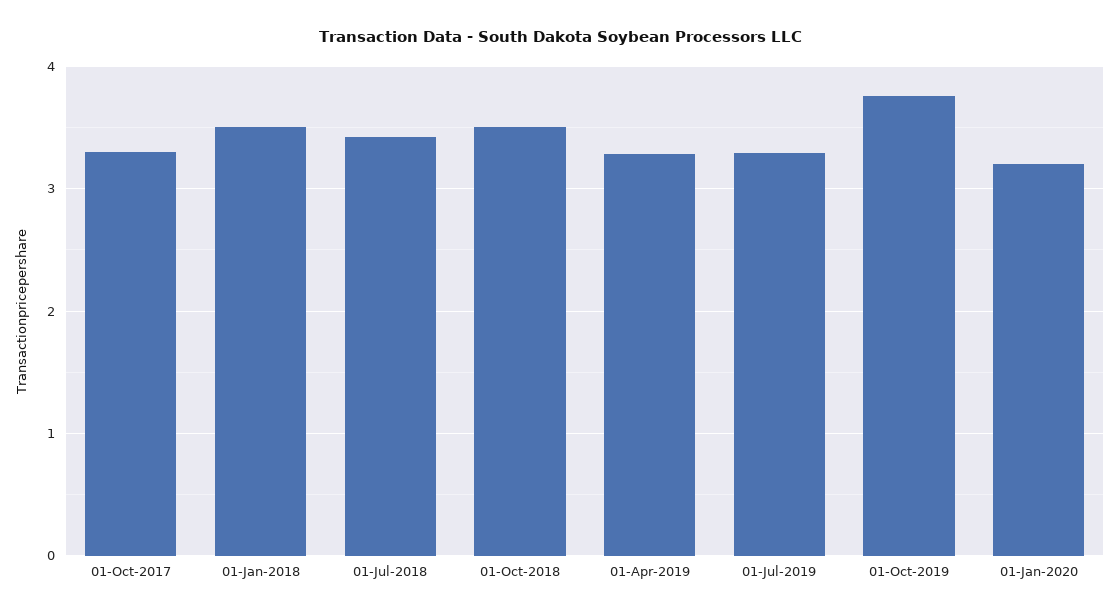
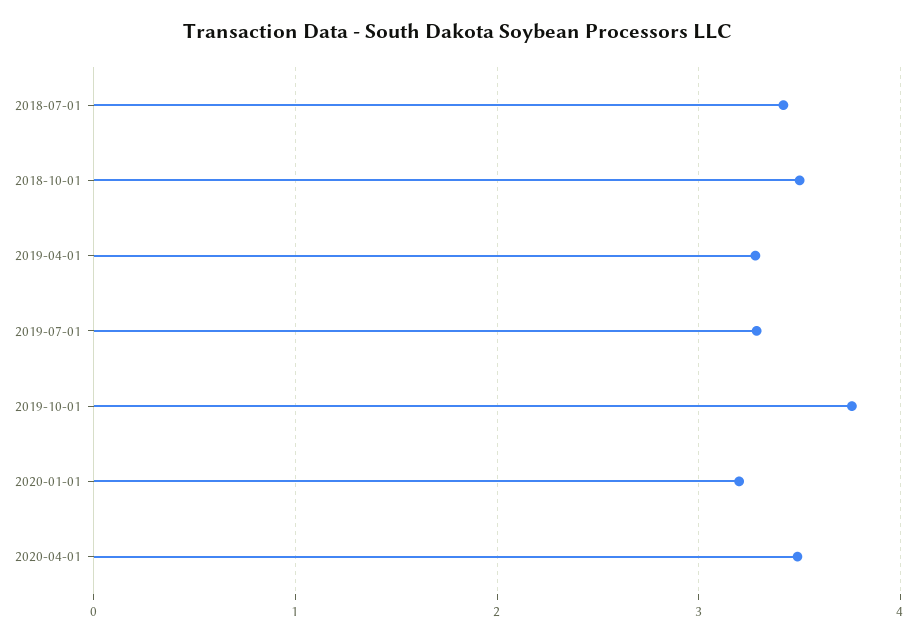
01-Oct-2017: 3.3 -> none
01-Jan-2018: 3.5 -> none
2020-04-01: none -> 3.5

